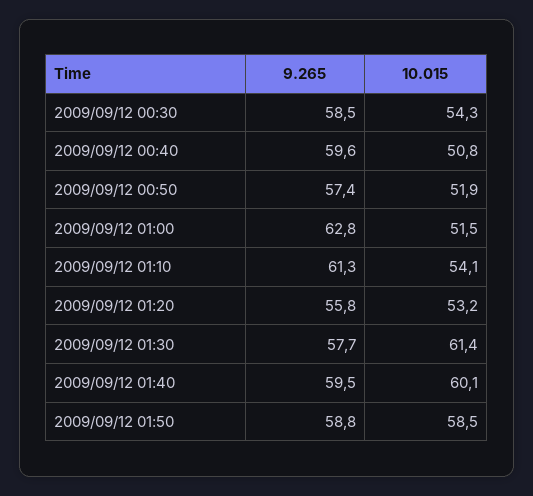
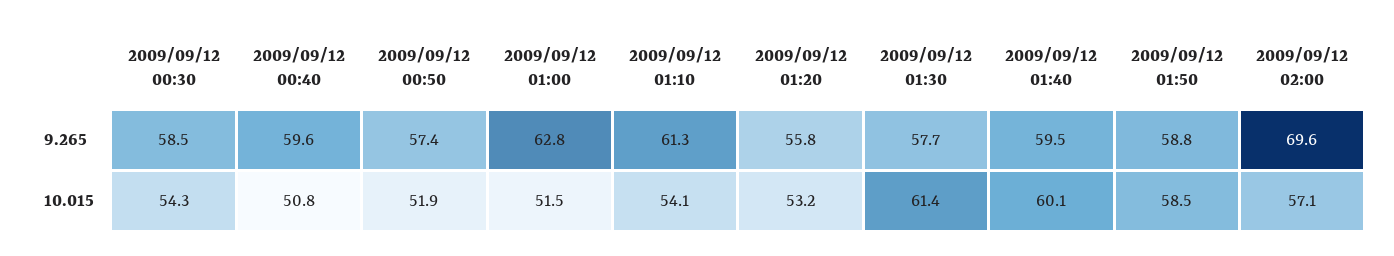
9.265, 2009/09/12 02:00: none -> 69.6
10.015, 2009/09/12 02:00: none -> 57.1

